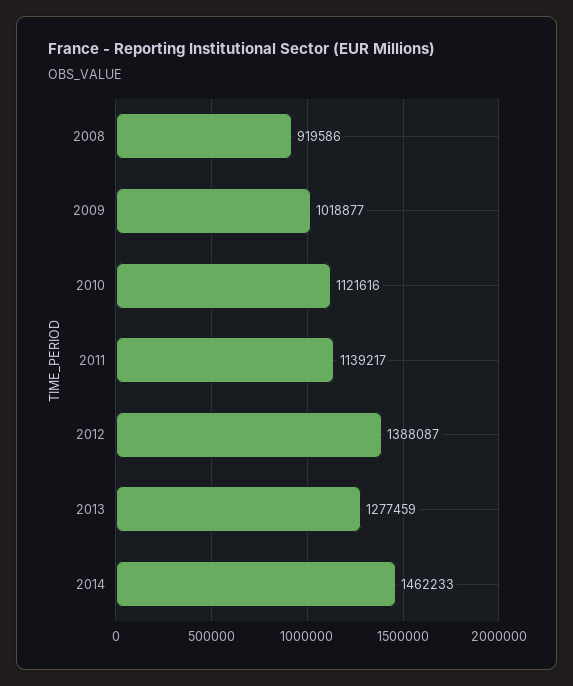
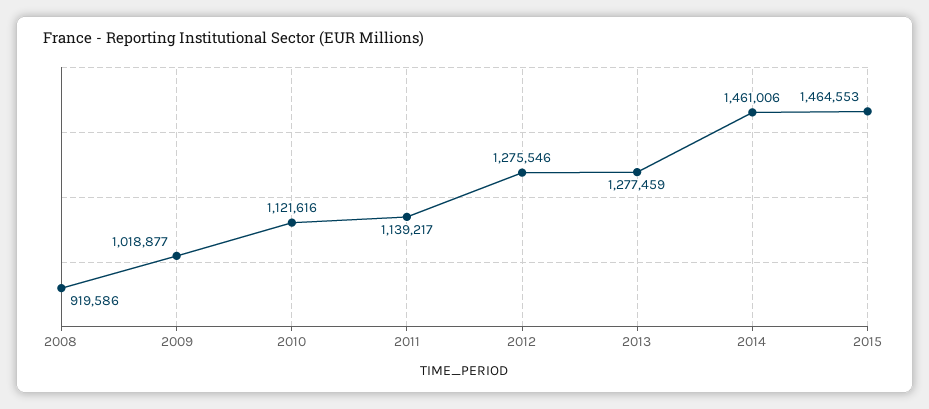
2012: 1388087 -> 1275546
2014: 1462233 -> 1461006
2015: none -> 1464553

